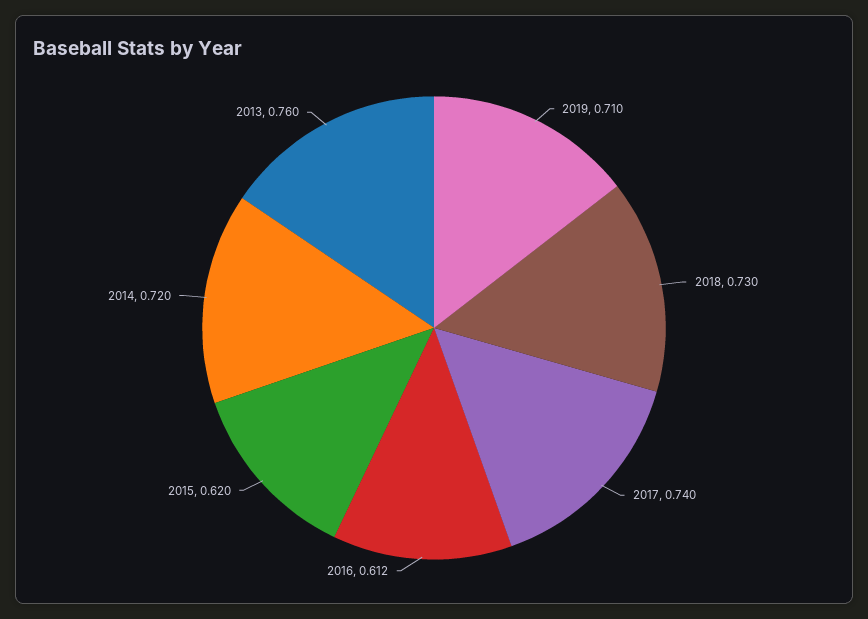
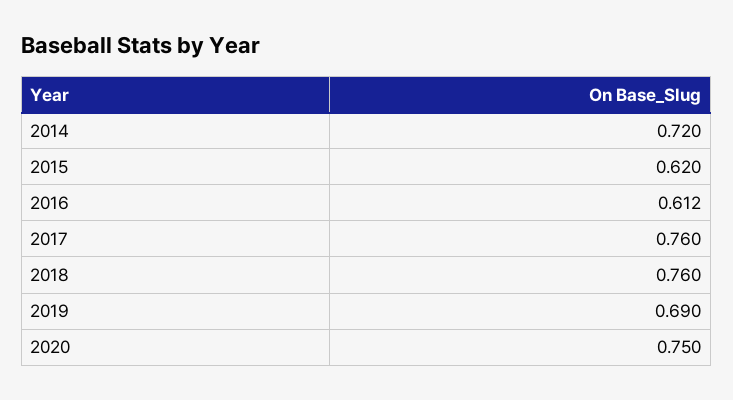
2019: 0.71 -> 0.69
2018: 0.73 -> 0.76
2017: 0.74 -> 0.76
2013: 0.76 -> none
2020: none -> 0.75

